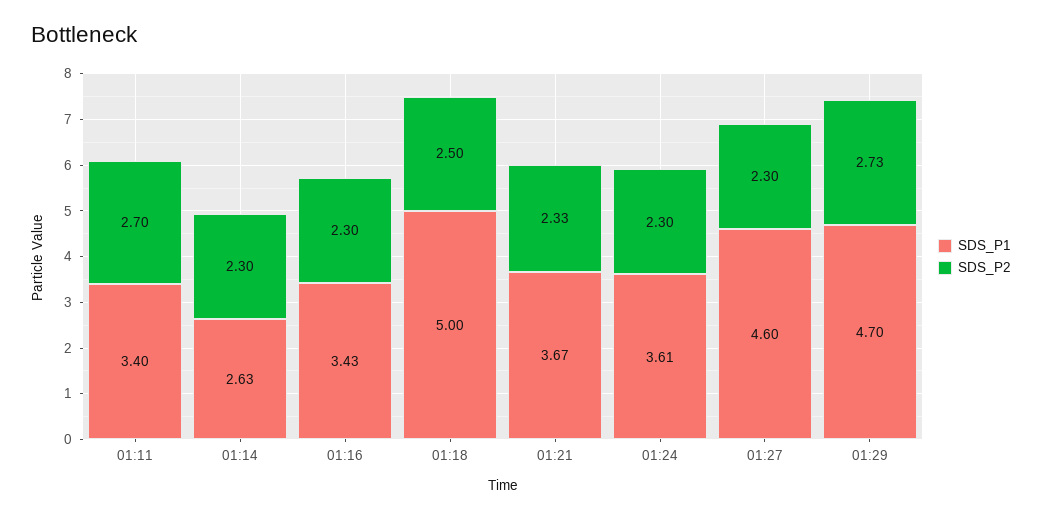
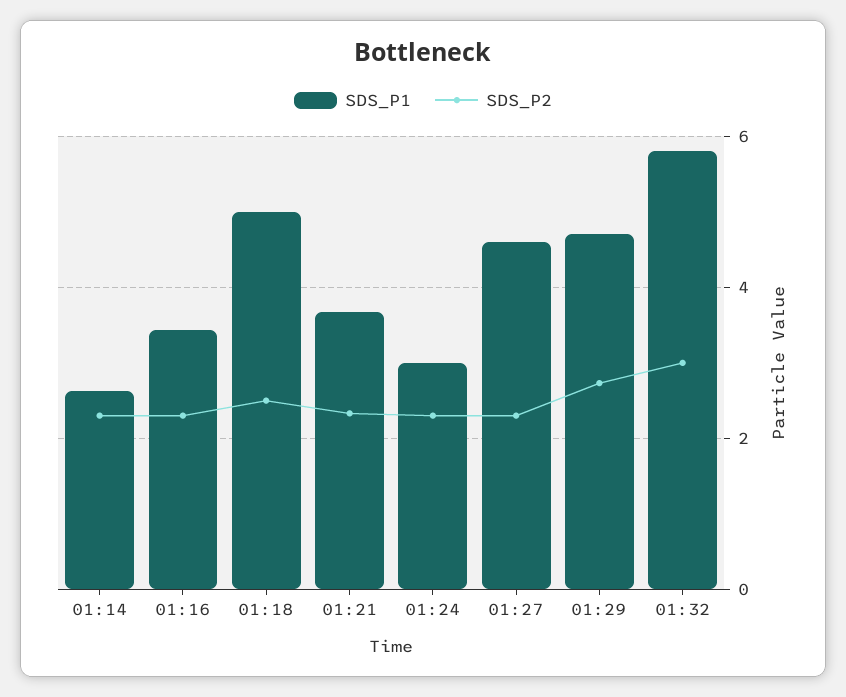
SDS_P1, 01:11: 3.4 -> none
SDS_P2, 01:11: 2.7 -> none
SDS_P1, 01:24: 3.61 -> 3
SDS_P1, 01:32: none -> 5.8
SDS_P2, 01:32: none -> 3

